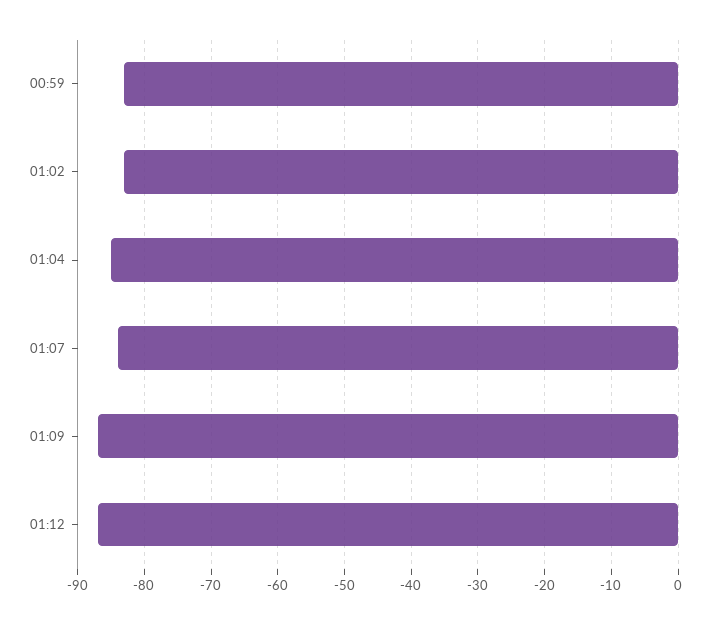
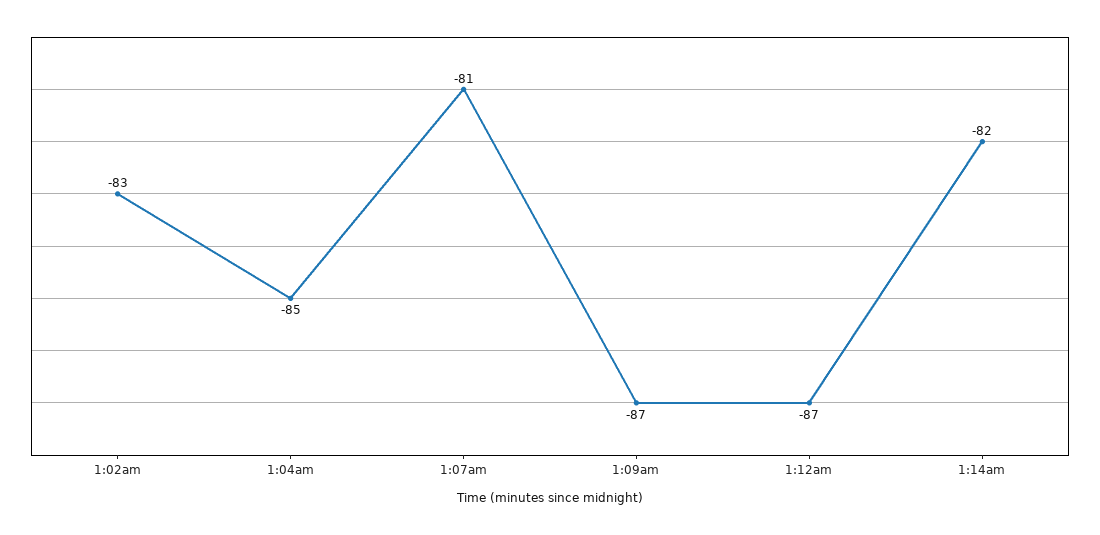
00:59: -83 -> none
01:07: -84 -> -81
1:14am: none -> -82

